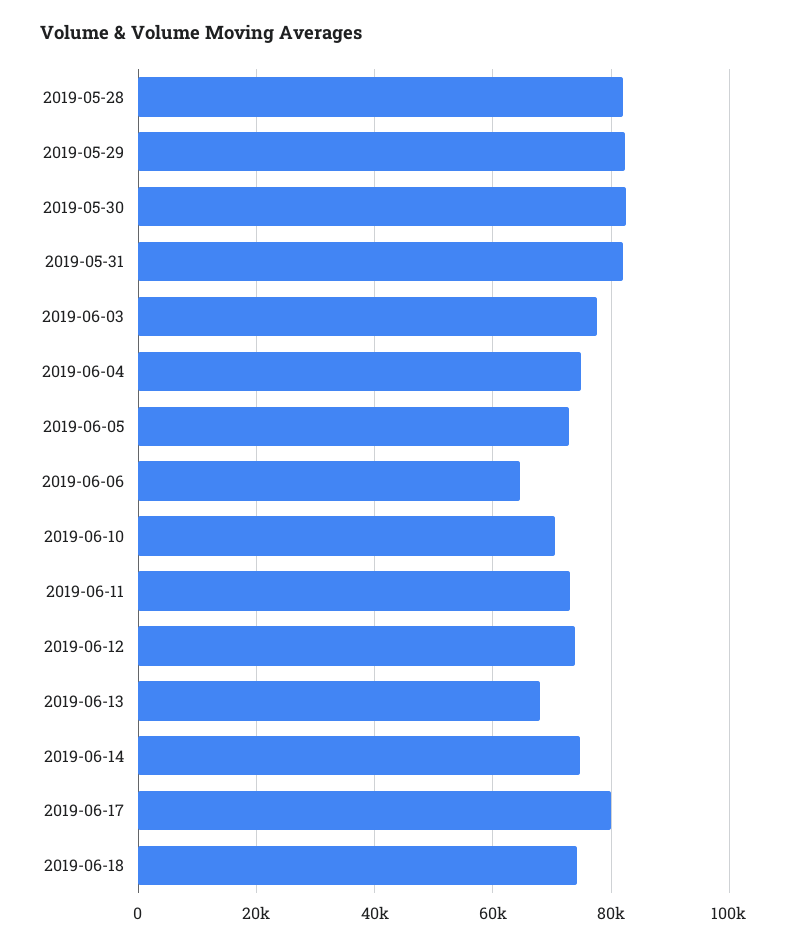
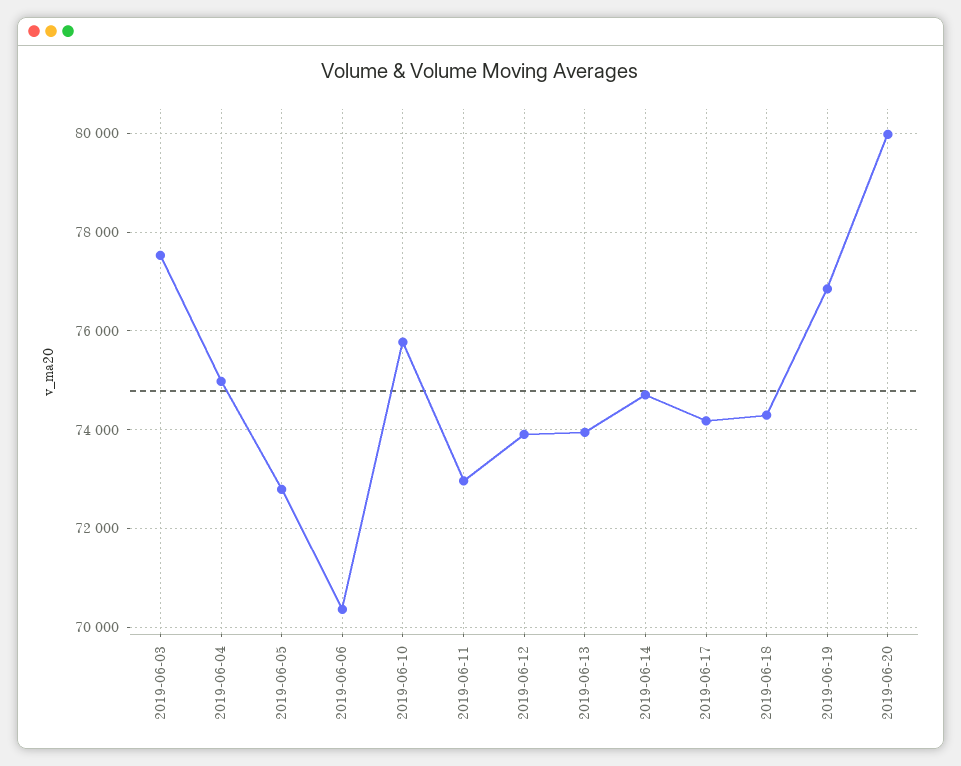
2019-05-28: 82000 -> none
2019-05-29: 82000 -> none
2019-05-30: 82000 -> none
2019-05-31: 82000 -> none
2019-06-06: 64000 -> 70400
2019-06-10: 70000 -> 75800
2019-06-13: 68000 -> 74000
2019-06-17: 80000 -> 74200
2019-06-19: none -> 76800
2019-06-20: none -> 80000

